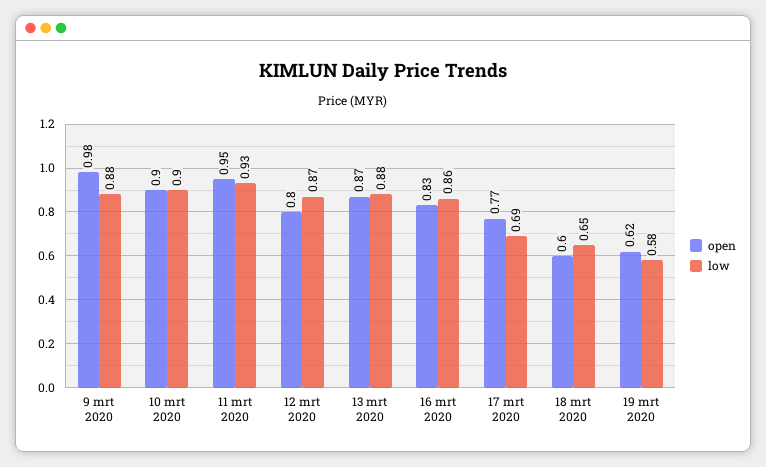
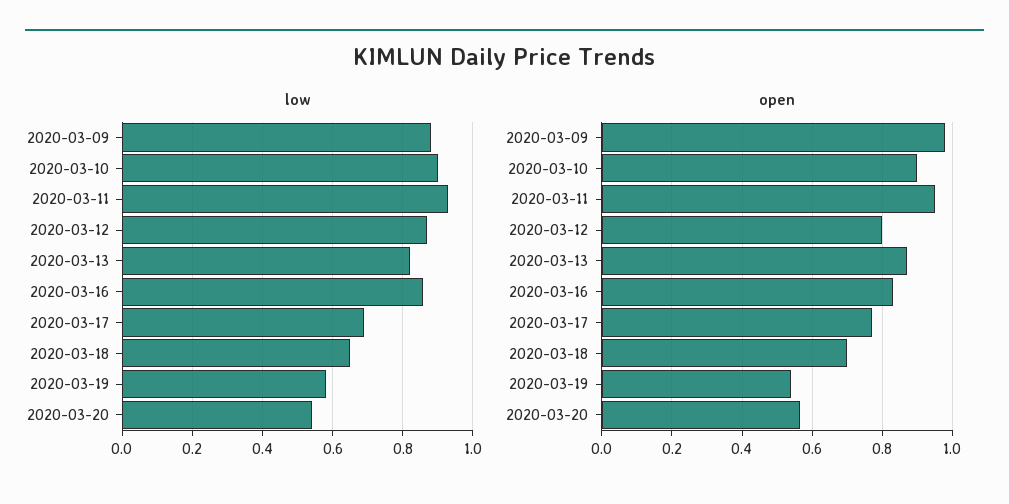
low, 13 mrt 2020: 0.88 -> 0.82
open, 18 mrt 2020: 0.6 -> 0.7
open, 19 mrt 2020: 0.62 -> 0.54
low, 2020-03-20: none -> 0.54
open, 2020-03-20: none -> 0.56

